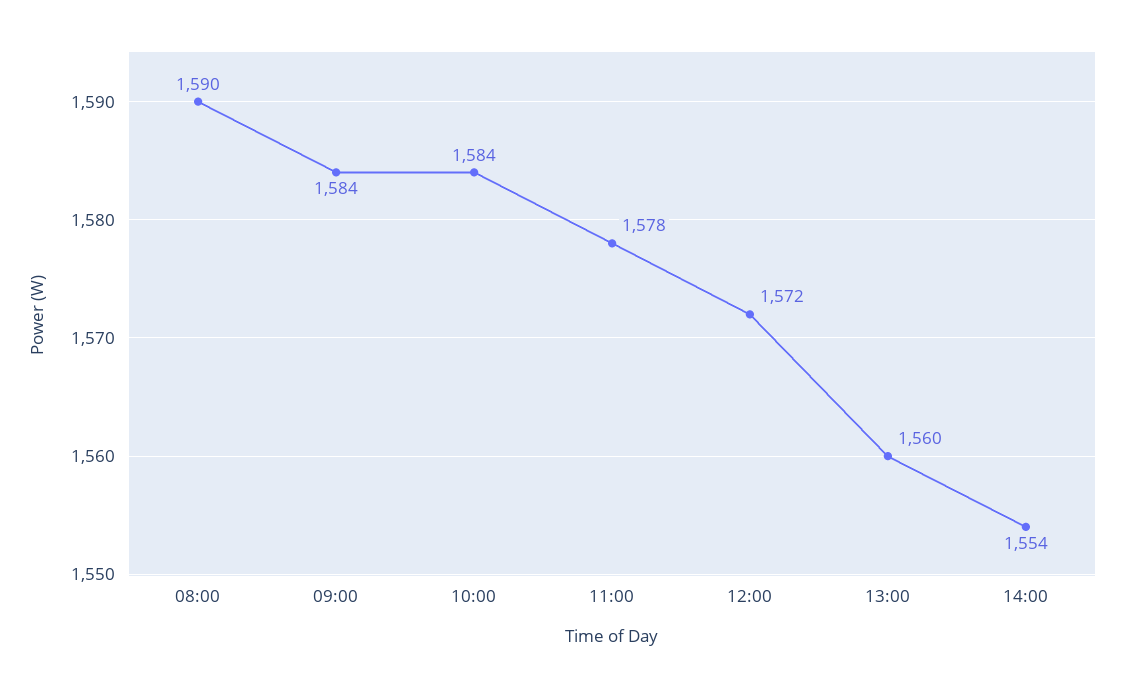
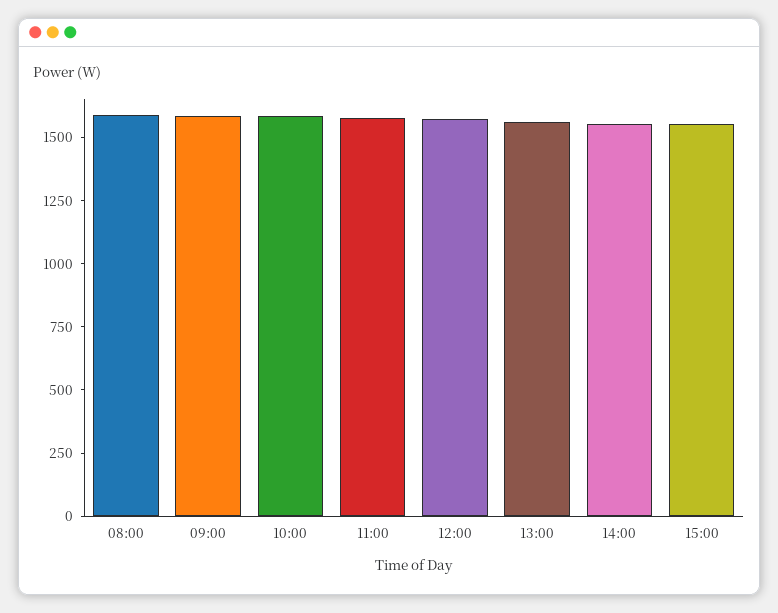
15:00: none -> 1550

